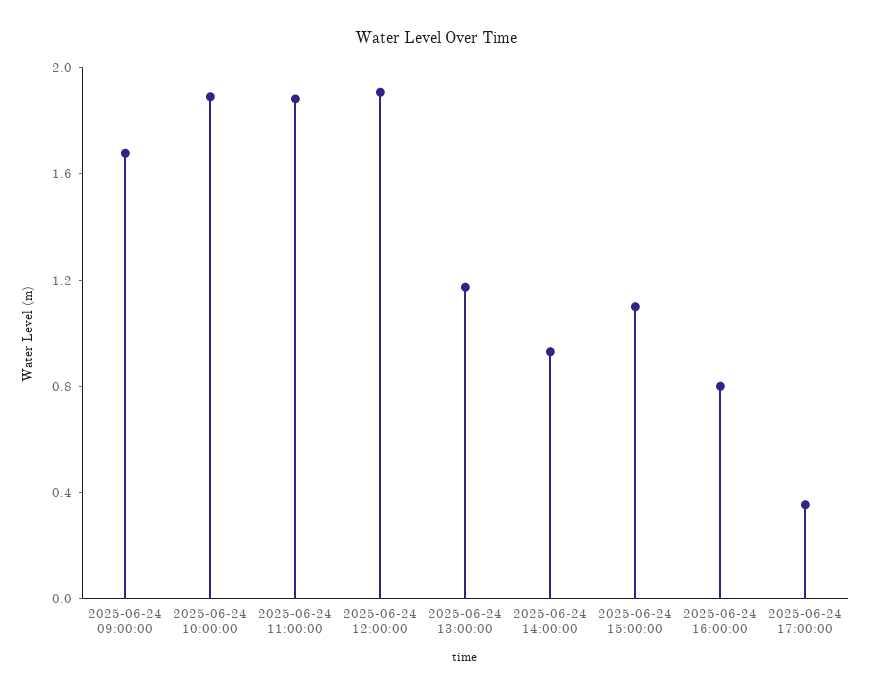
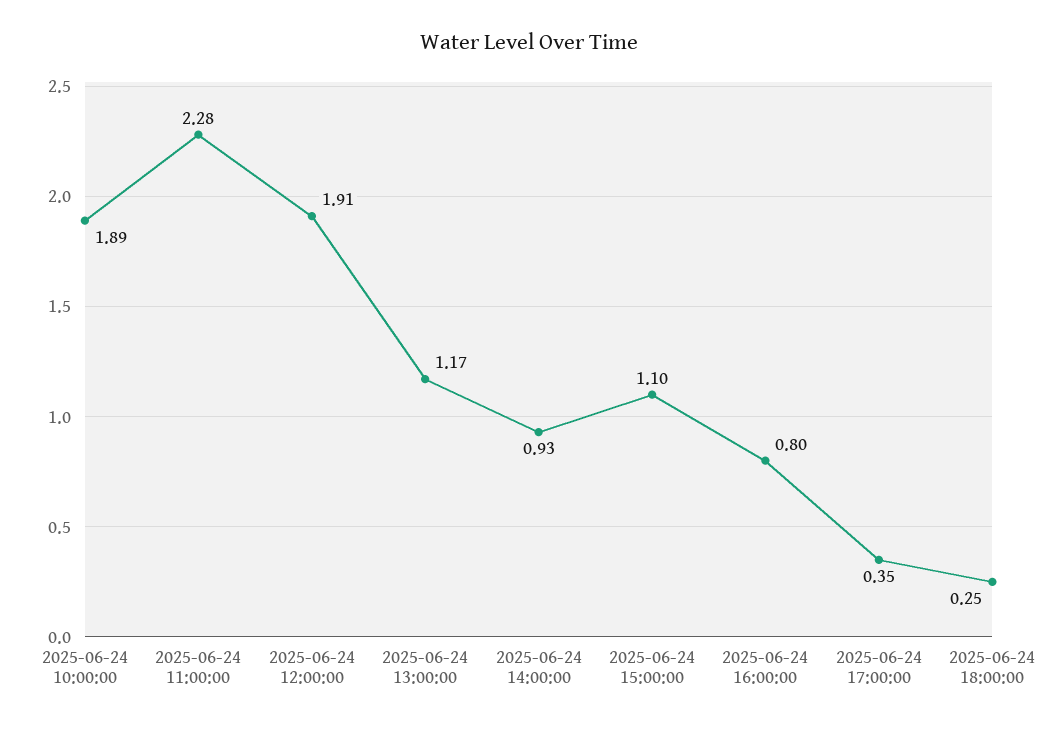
2025-06-24 09:00:00: 1.7 -> none
2025-06-24 11:00:00: 1.9 -> 2.28
2025-06-24 18:00:00: none -> 0.25

